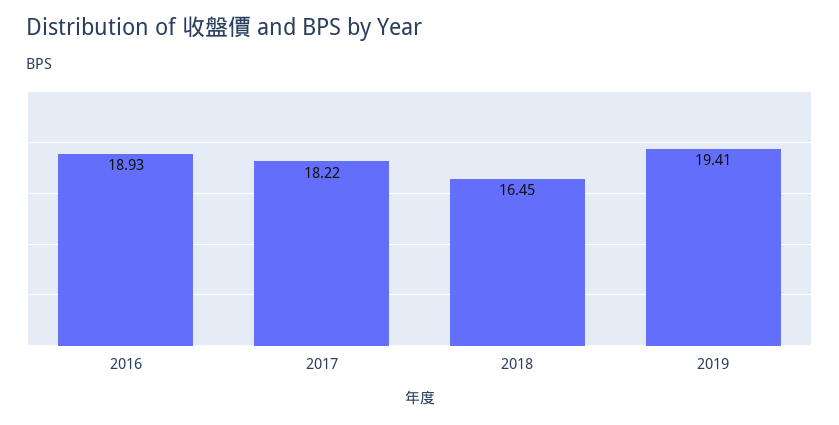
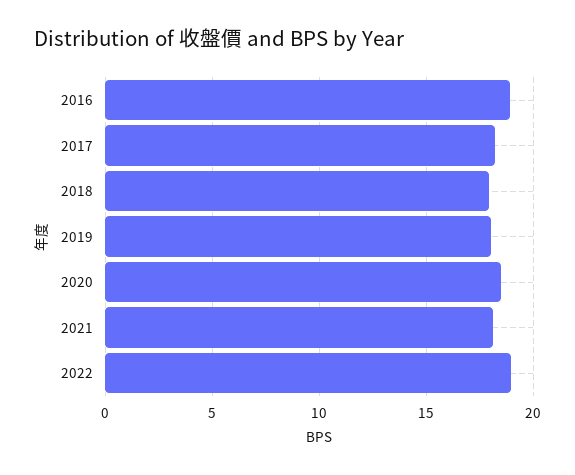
2018: 16.45 -> 18
2019: 19.41 -> 18
2020: none -> 18.5
2021: none -> 18
2022: none -> 19

